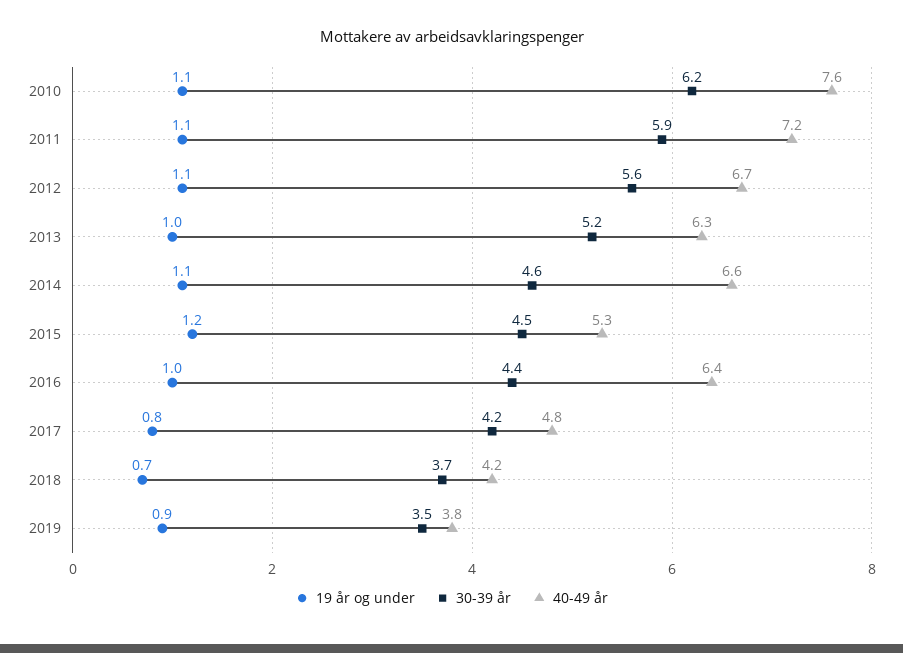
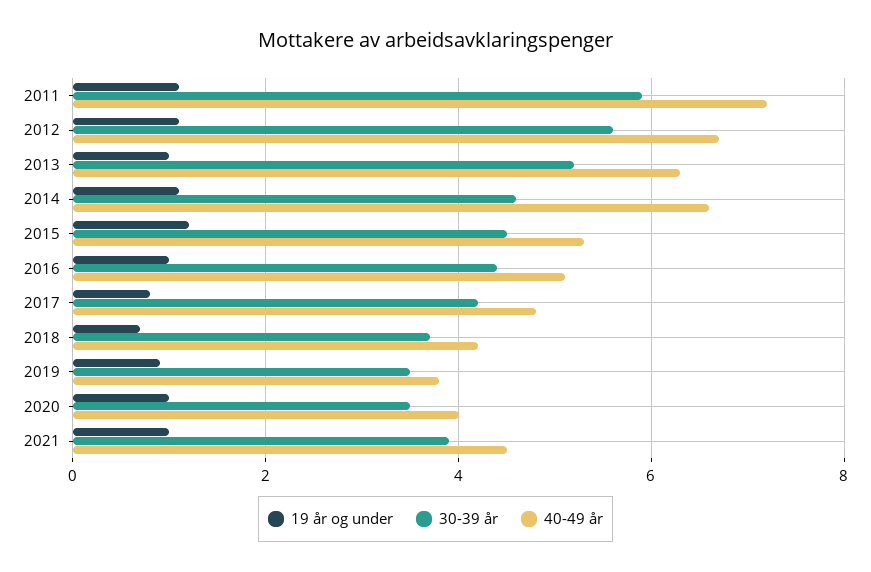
19 år og under, 2010: 1.1 -> none
30-39 år, 2010: 6.2 -> none
40-49 år, 2010: 7.6 -> none
40-49 år, 2016: 6.4 -> 5
19 år og under, 2020: none -> 1
30-39 år, 2020: none -> 3.5
40-49 år, 2020: none -> 4
19 år og under, 2021: none -> 1
30-39 år, 2021: none -> 4
40-49 år, 2021: none -> 4.5

